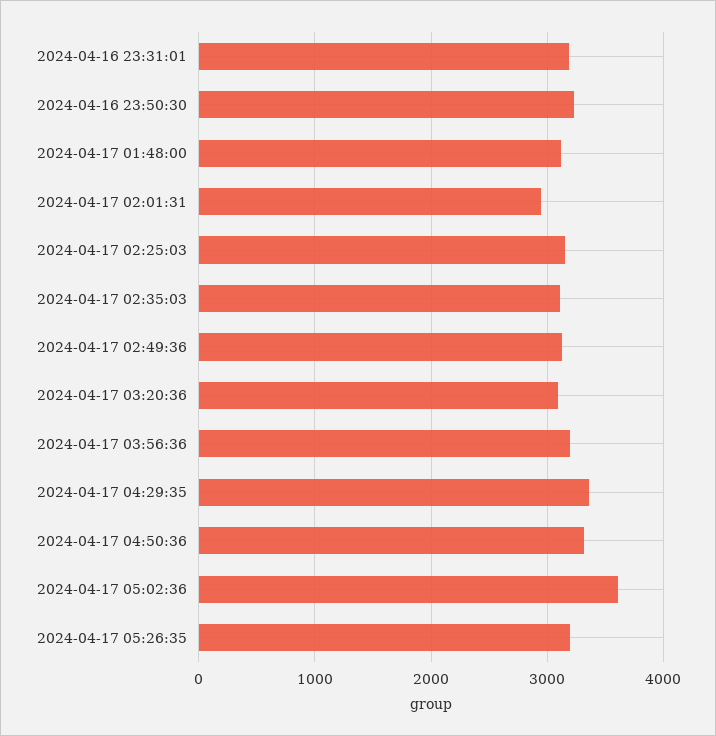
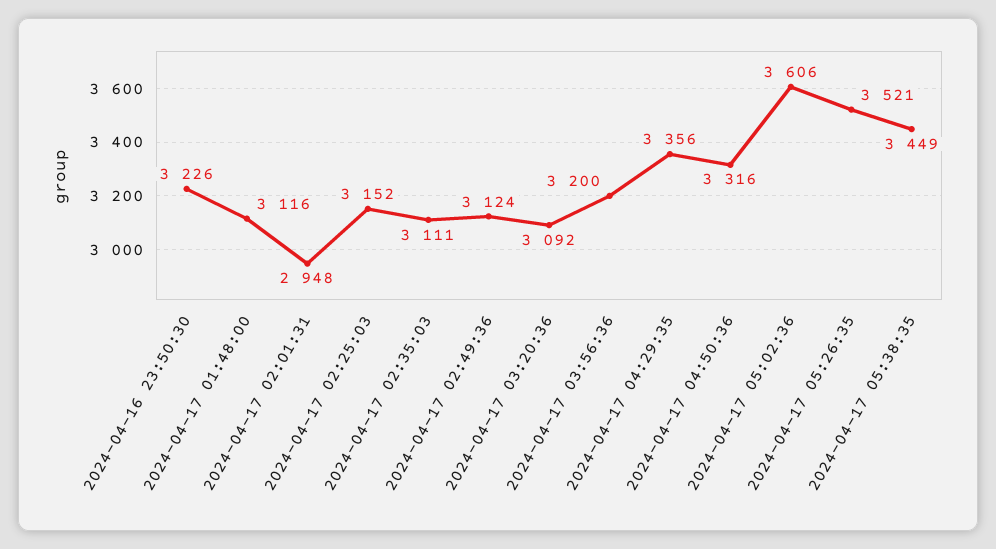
2024-04-16 23:31:01: 3200 -> none
2024-04-17 05:26:35: 3200 -> 3521
2024-04-17 05:38:35: none -> 3449

